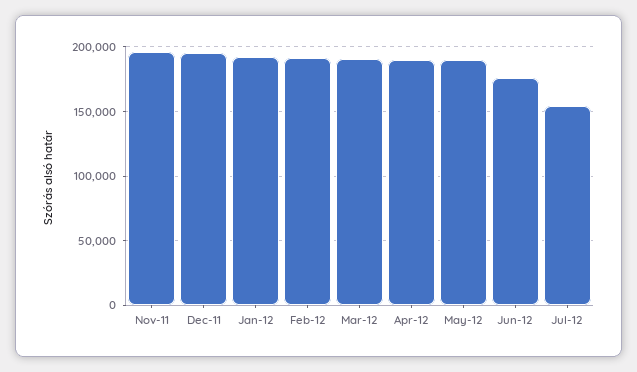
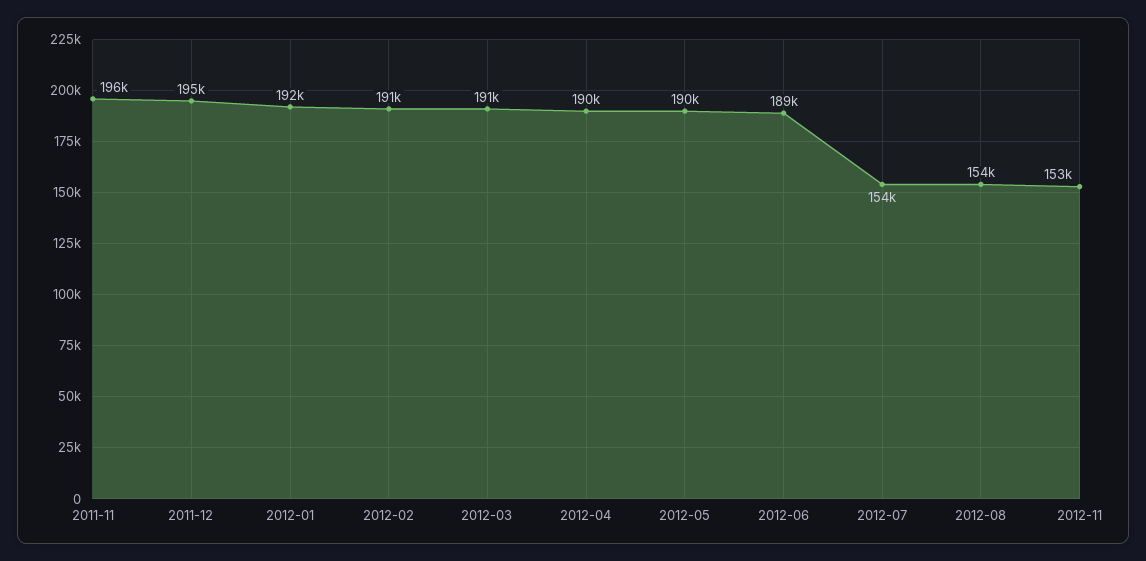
Jun-12: 175000 -> 189000
2012-08: none -> 154000
2012-11: none -> 153000

